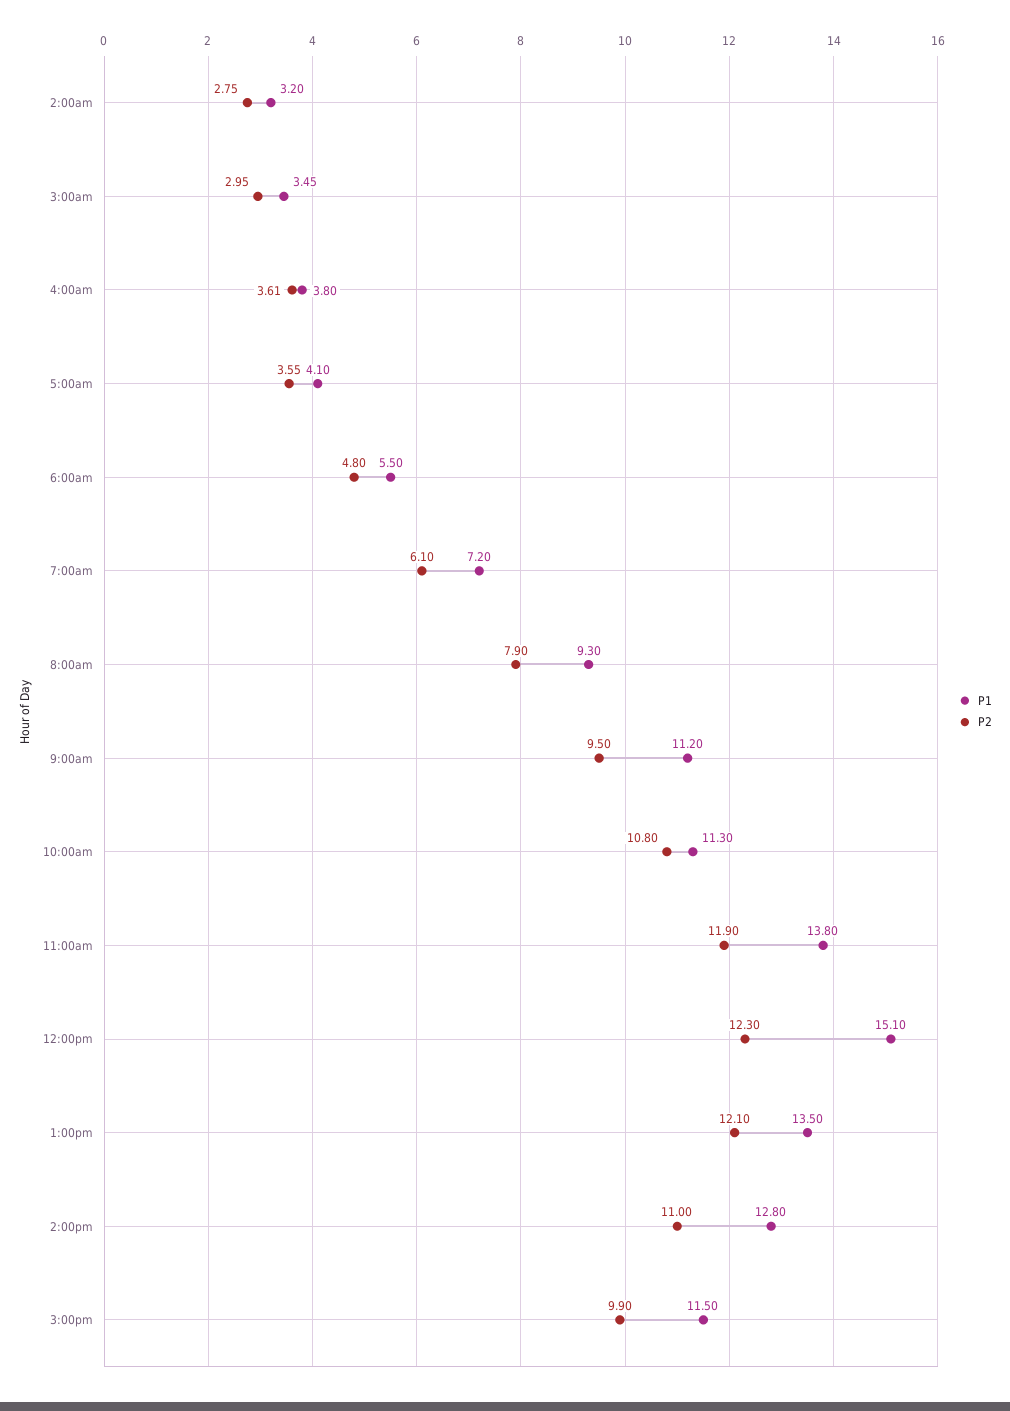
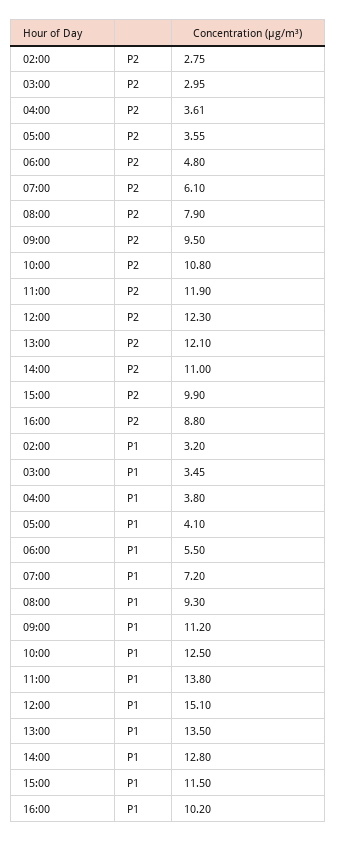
P1, 10:00am: 11.3 -> 12.5
P2, 16:00: none -> 8.8
P1, 16:00: none -> 10.2

